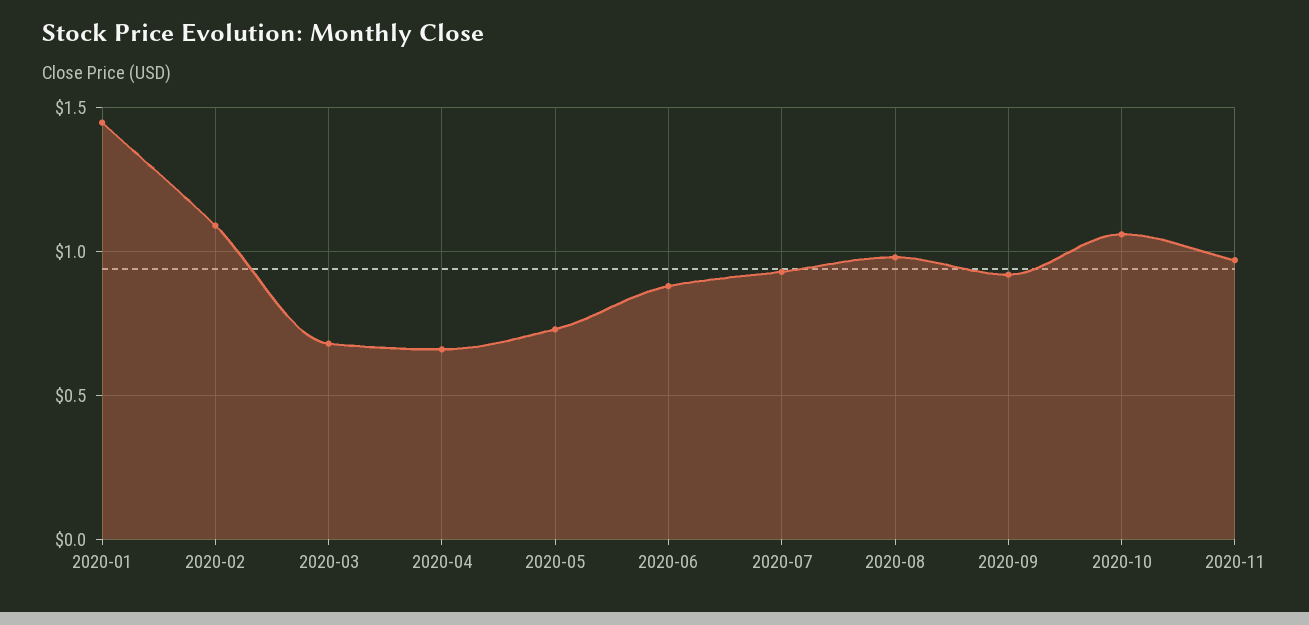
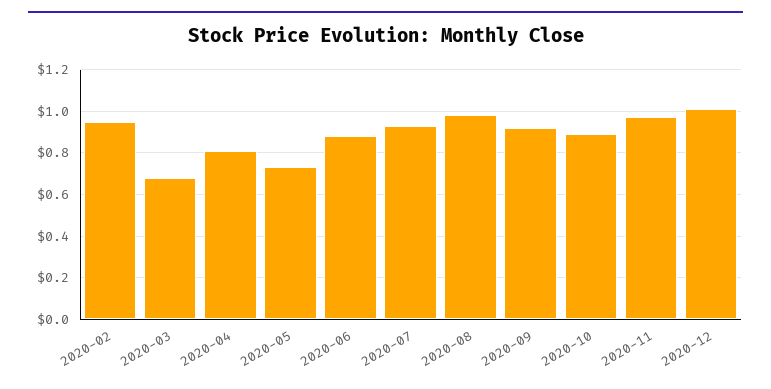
2020-01: 1.45 -> none
2020-02: 1.1 -> 0.95
2020-04: 0.65 -> 0.8
2020-10: 1.05 -> 0.9
2020-12: none -> 1

